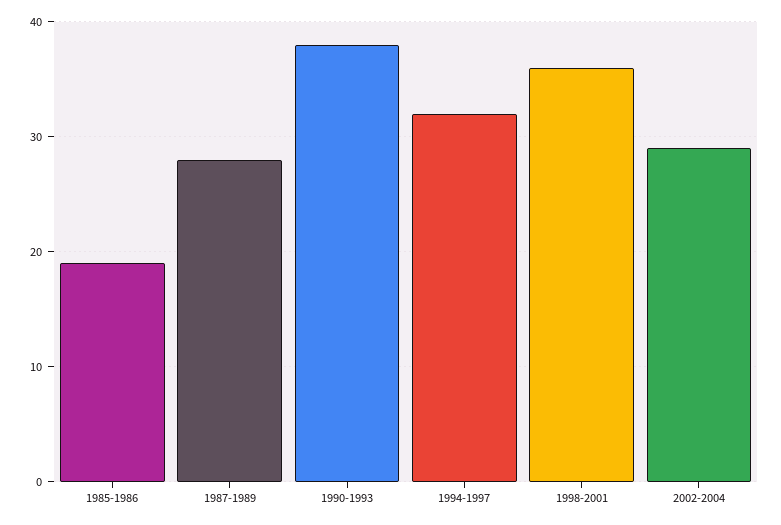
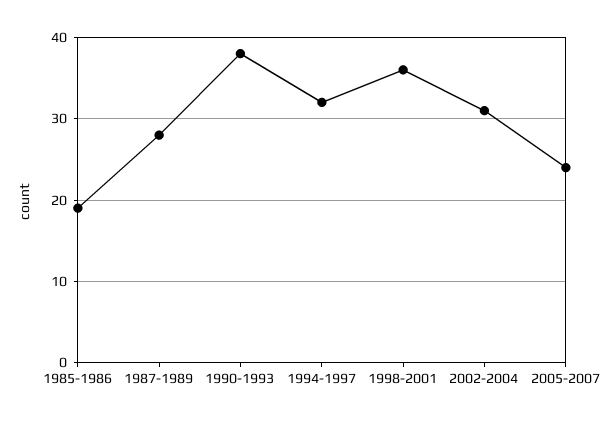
2002-2004: 29 -> 31
2005-2007: none -> 24

